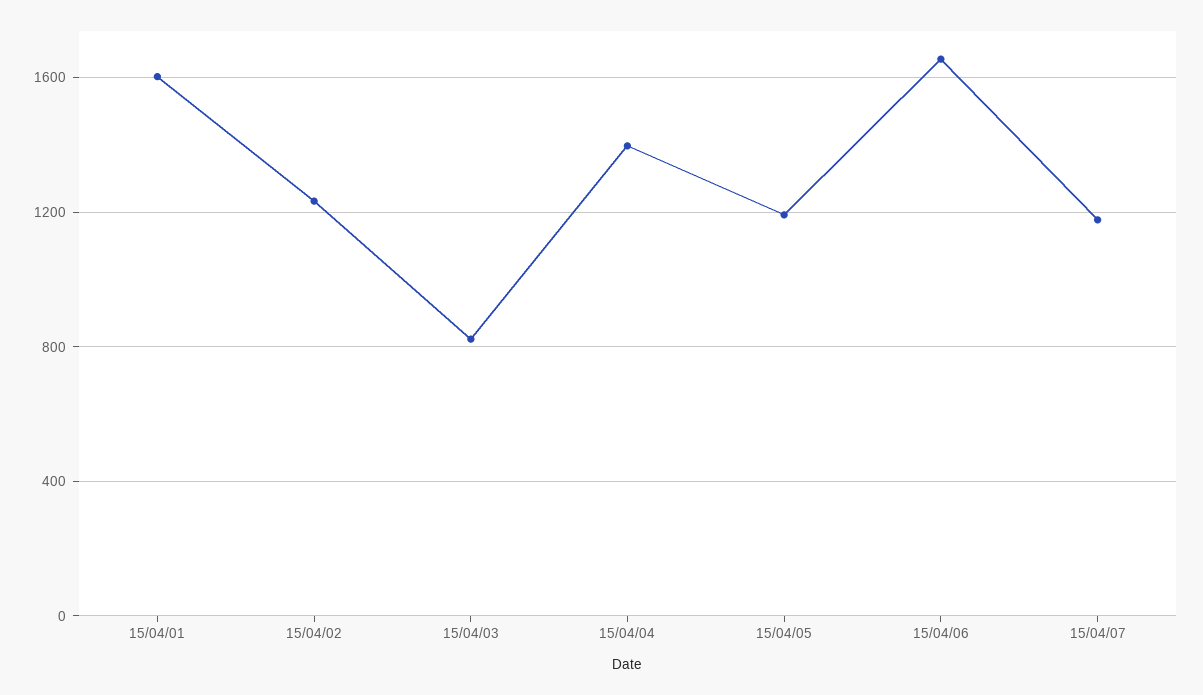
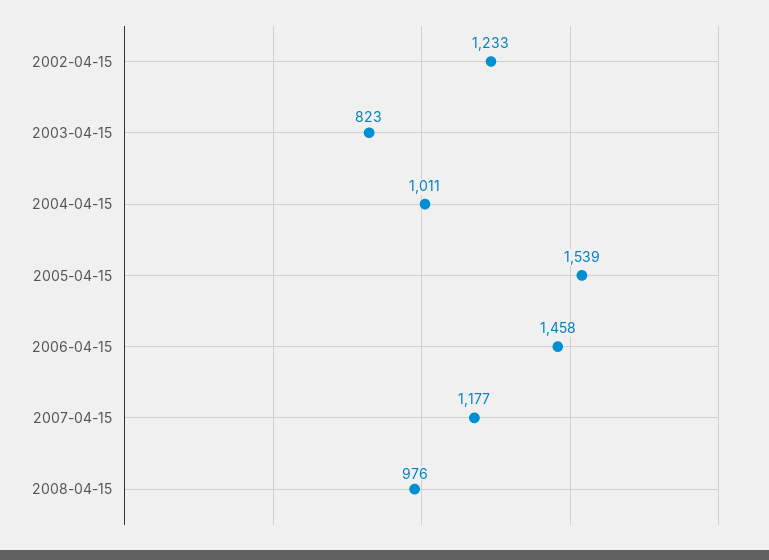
15/04/01: 1600 -> none
15/04/04: 1400 -> 1011
15/04/05: 1200 -> 1539
15/04/06: 1650 -> 1458
2008-04-15: none -> 976

